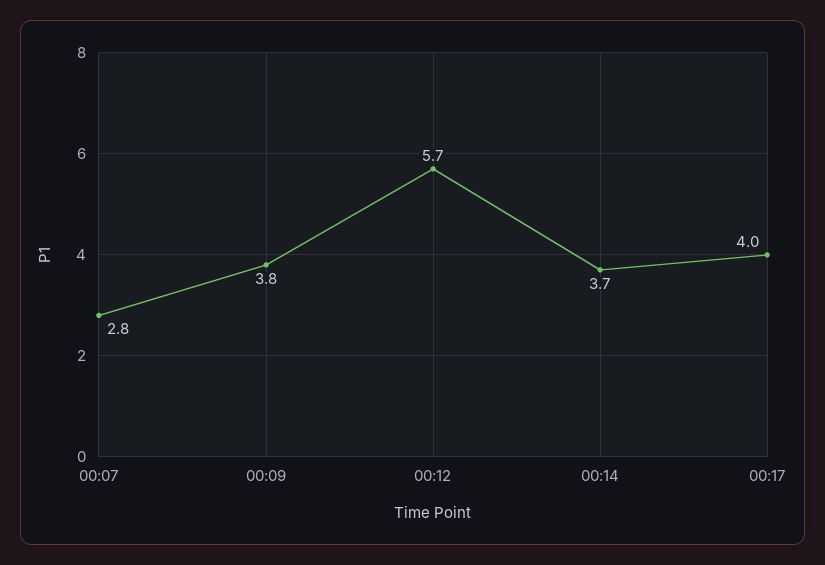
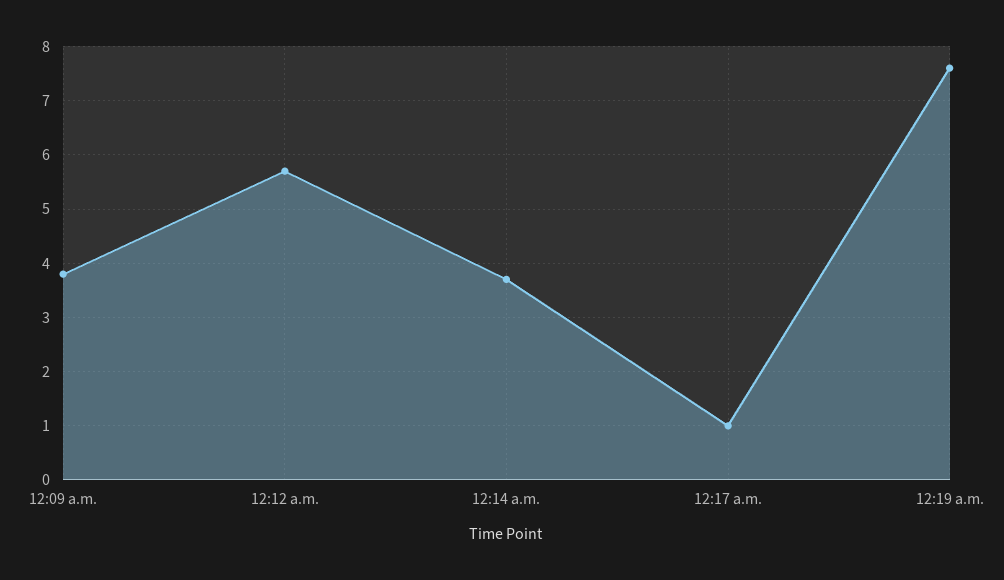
00:07: 2.8 -> none
00:17: 4 -> 1
12:19 a.m.: none -> 7.5

